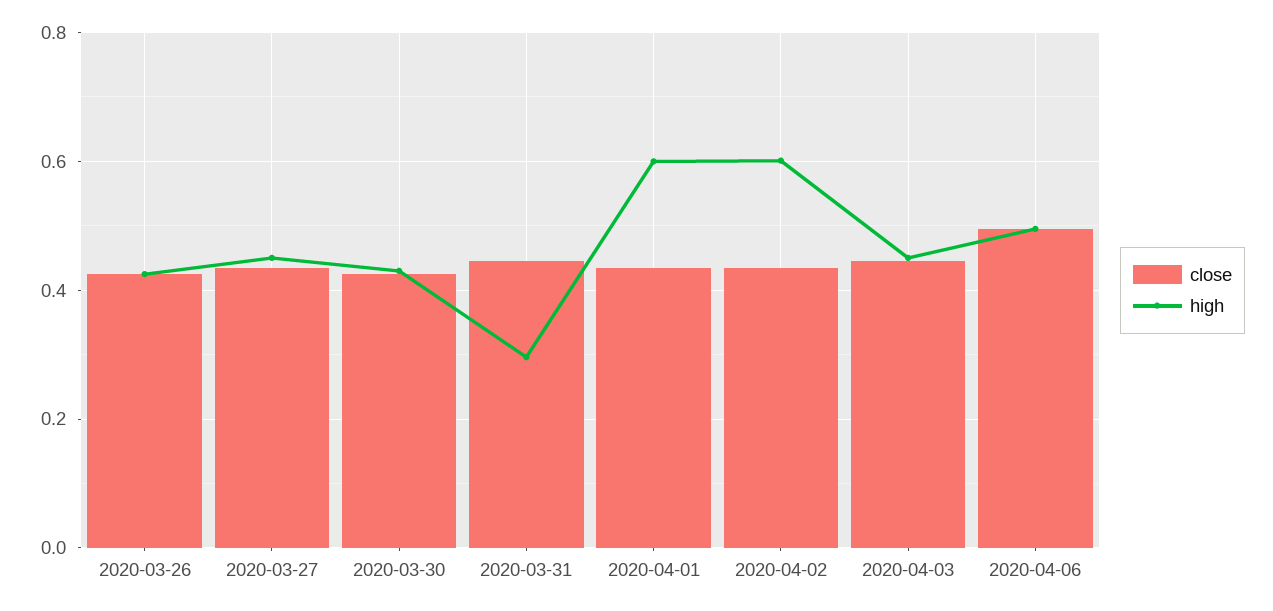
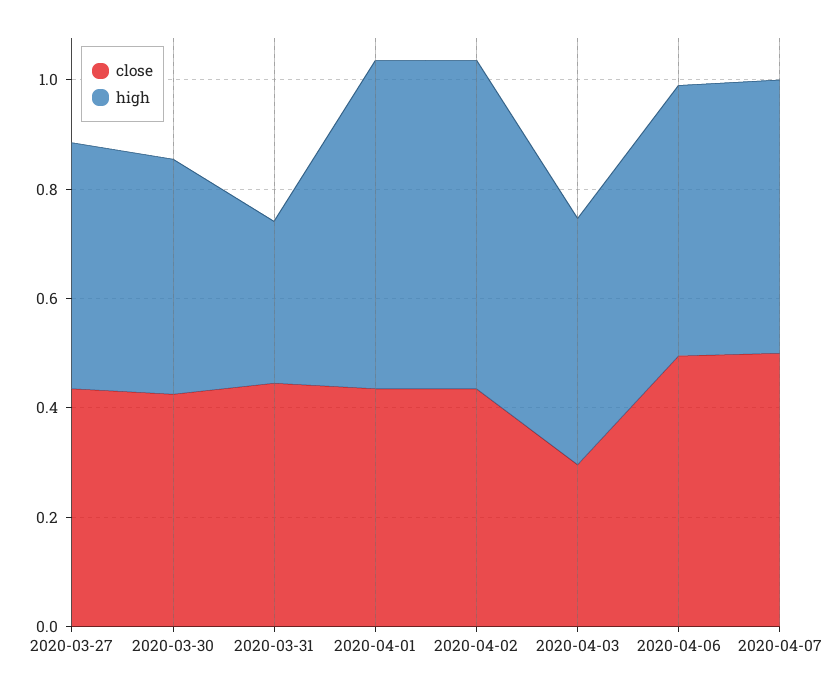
close, 2020-03-26: 0.42 -> none
high, 2020-03-26: 0.42 -> none
close, 2020-04-03: 0.44 -> 0.3
close, 2020-04-07: none -> 0.5
high, 2020-04-07: none -> 0.5

